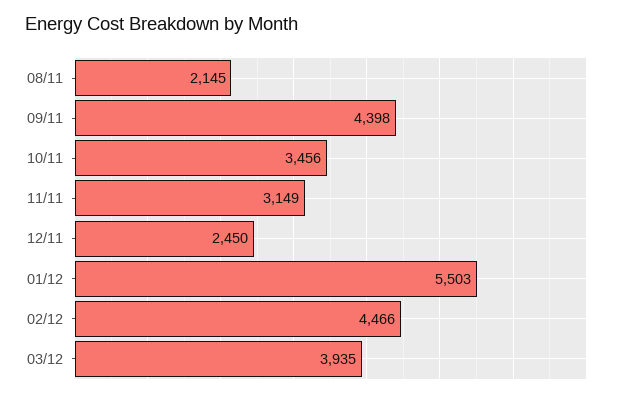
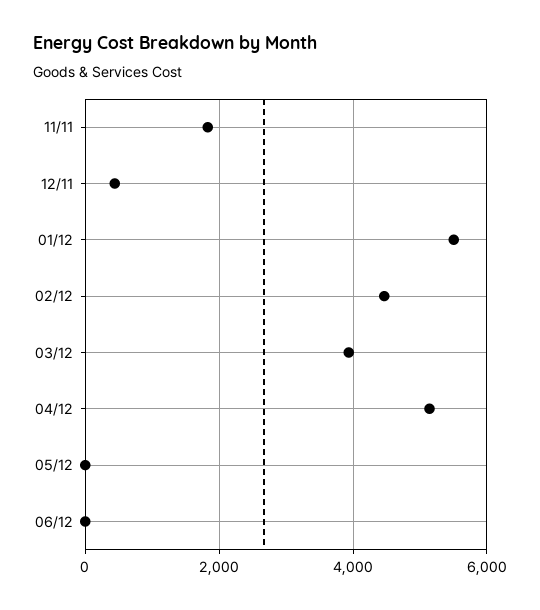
08/11: 2145 -> none
09/11: 4398 -> none
10/11: 3456 -> none
11/11: 3149 -> 1800
12/11: 2450 -> 400
04/12: none -> 5200
05/12: none -> 0
06/12: none -> 0

